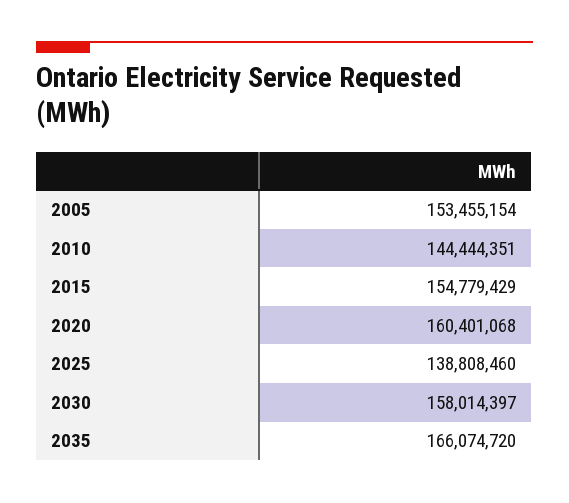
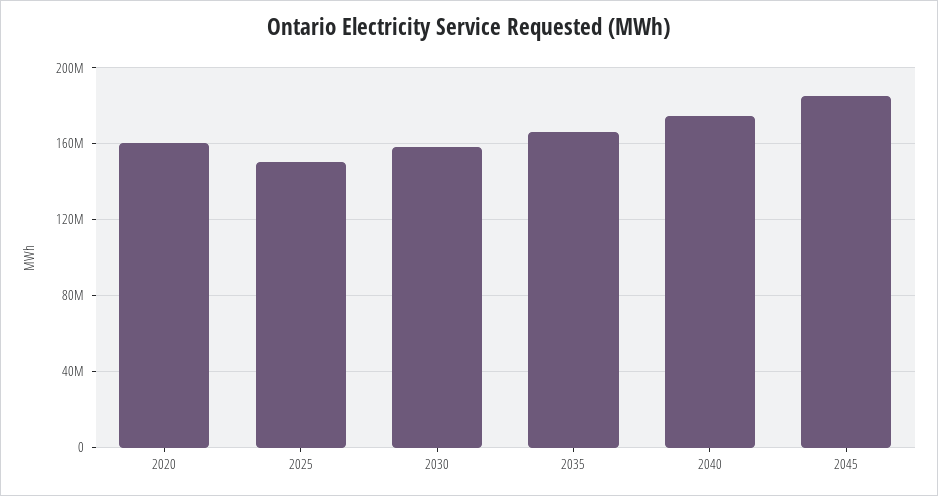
2005: 153455154 -> none
2010: 144444351 -> none
2015: 154779429 -> none
2025: 138808460 -> 150000000
2040: none -> 175000000
2045: none -> 185000000

